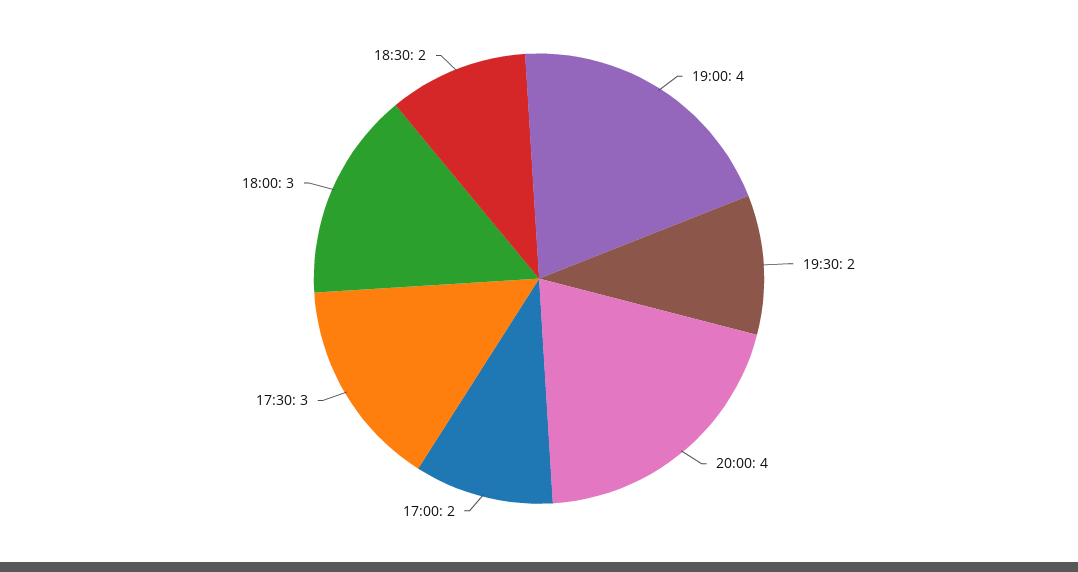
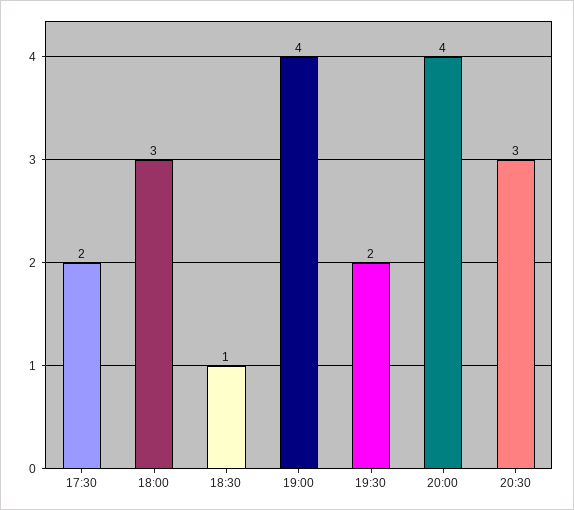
17:00: 2 -> none
17:30: 3 -> 2
18:30: 2 -> 1
20:30: none -> 3

